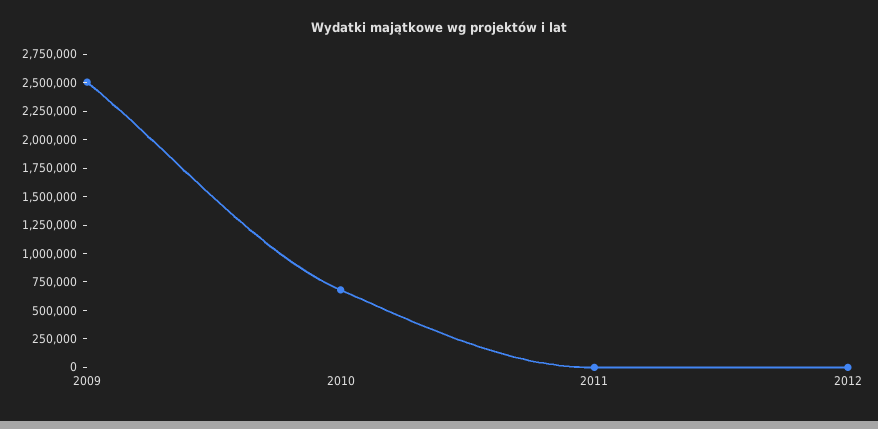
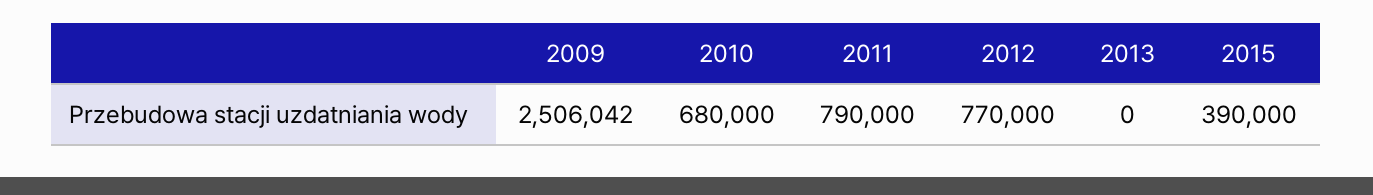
2011: 0 -> 790000
2012: 0 -> 770000
2013: none -> 0
2015: none -> 390000

